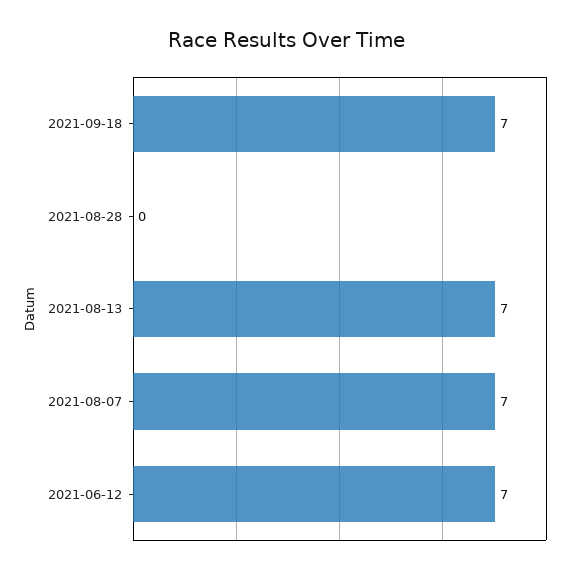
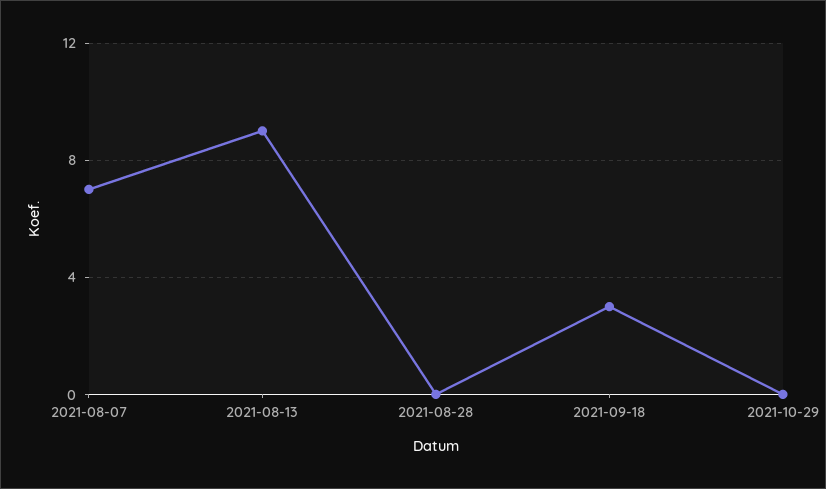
2021-09-18: 7 -> 3
2021-08-13: 7 -> 9
2021-06-12: 7 -> none
2021-10-29: none -> 0

